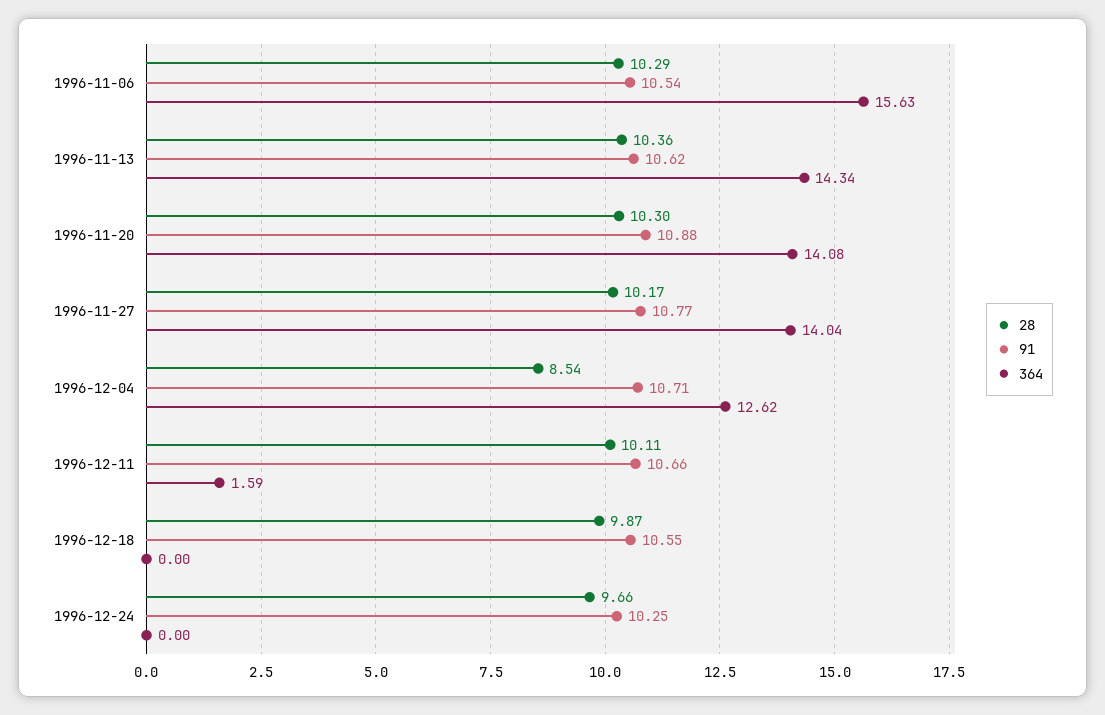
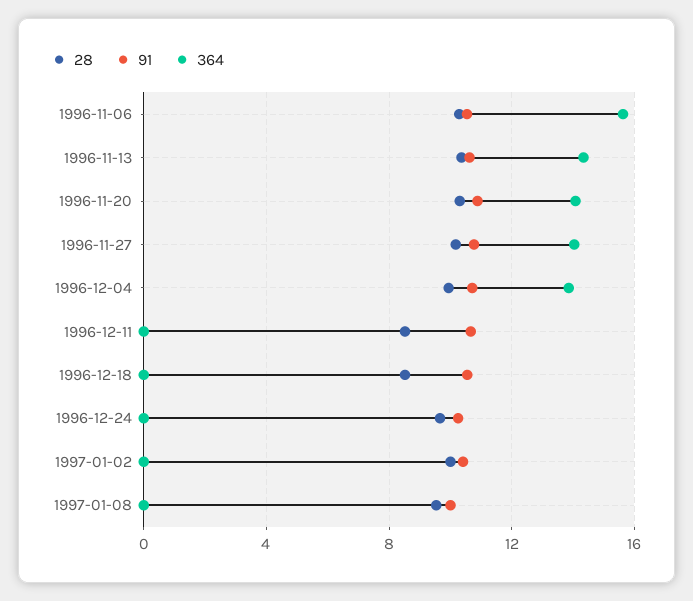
28, 1996-12-04: 8.54 -> 10
364, 1996-12-04: 12.62 -> 14
28, 1996-12-11: 10.11 -> 8.5
364, 1996-12-11: 1.59 -> 0
28, 1996-12-18: 9.87 -> 8.5
28, 1997-01-02: none -> 10
91, 1997-01-02: none -> 10.5
364, 1997-01-02: none -> 0
28, 1997-01-08: none -> 9.5
91, 1997-01-08: none -> 10
364, 1997-01-08: none -> 0

